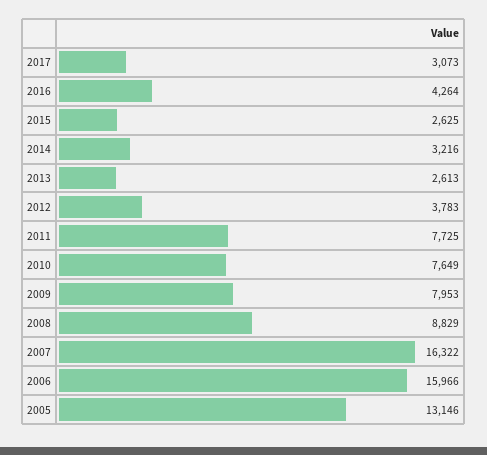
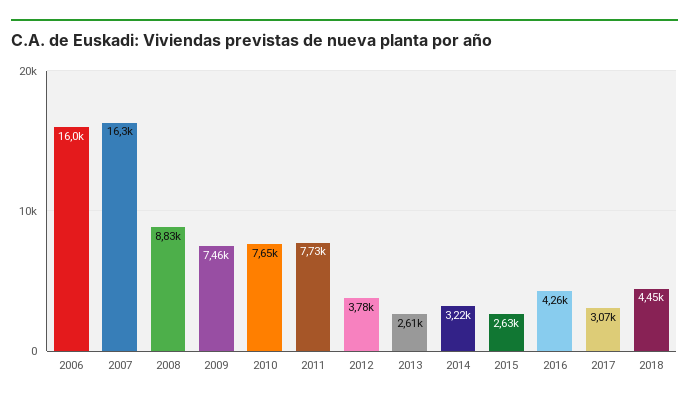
2009: 7953 -> 7460
2005: 13146 -> none
2018: none -> 4450

